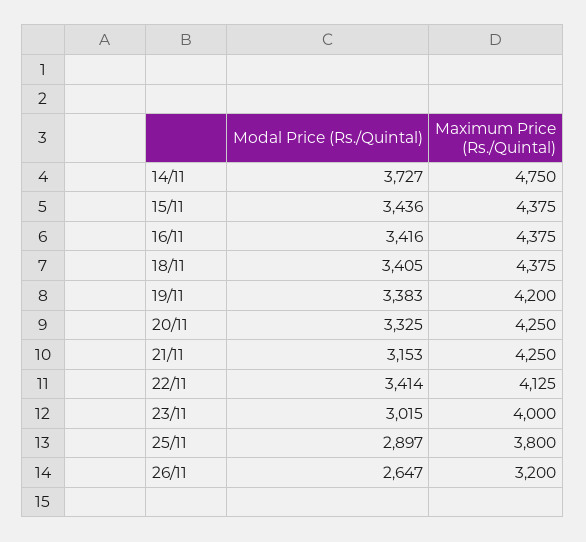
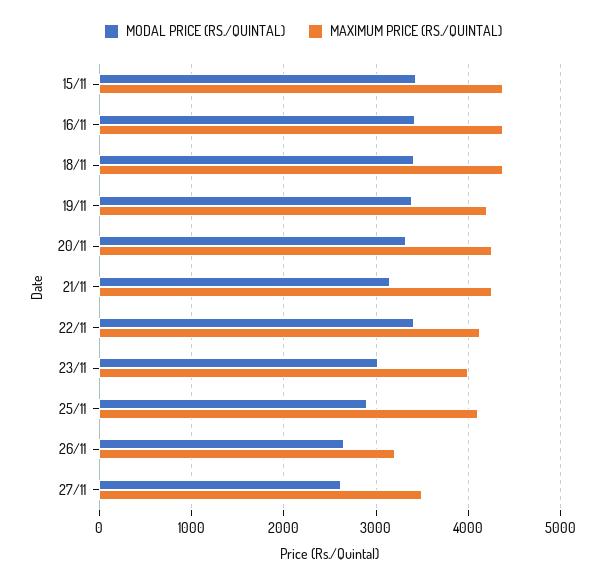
Modal Price (Rs./Quintal), 14/11: 3727 -> none
Maximum Price (Rs./Quintal), 14/11: 4750 -> none
Maximum Price (Rs./Quintal), 25/11: 3800 -> 4100
Modal Price (Rs./Quintal), 27/11: none -> 2600
Maximum Price (Rs./Quintal), 27/11: none -> 3500

